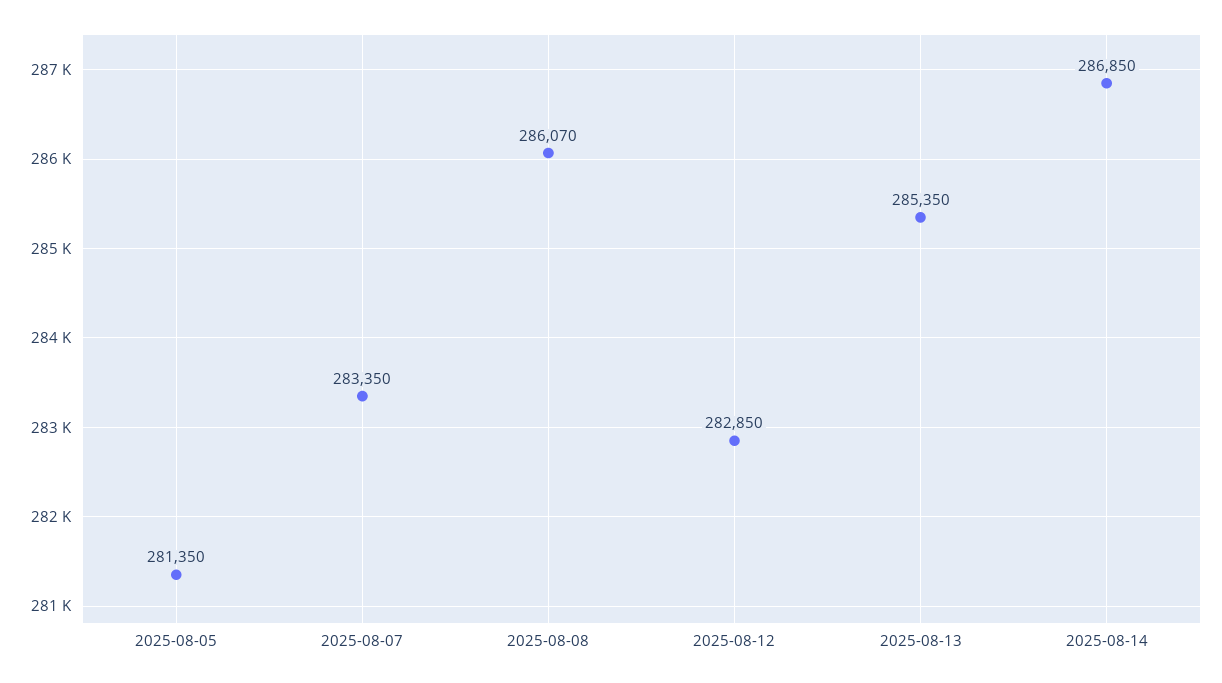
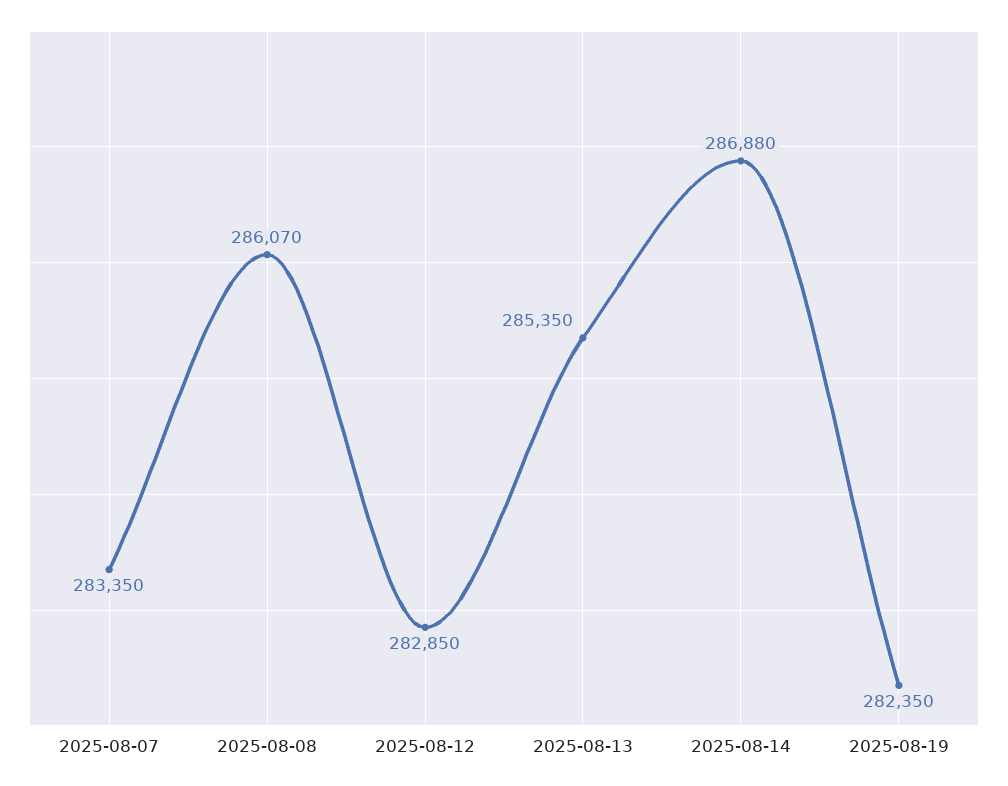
2025-08-05: 281350 -> none
2025-08-14: 286850 -> 286880
2025-08-19: none -> 282350

